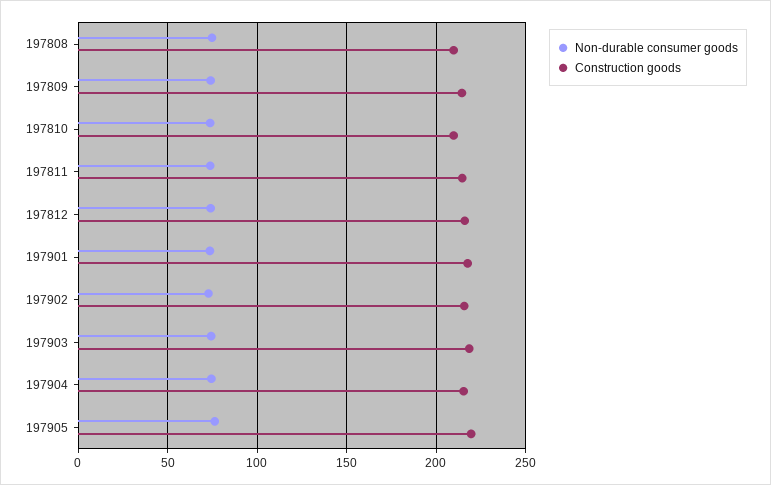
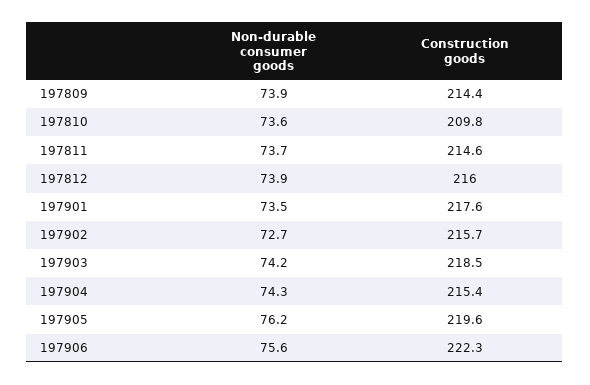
Non-durable consumer goods, 197808: 75 -> none
Construction goods, 197808: 210 -> none
Non-durable consumer goods, 197906: none -> 75.6
Construction goods, 197906: none -> 222.3

